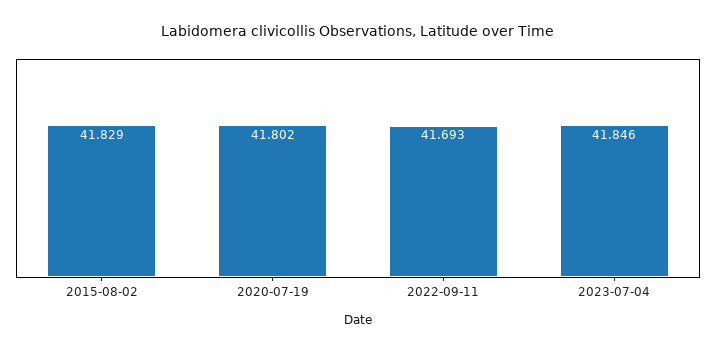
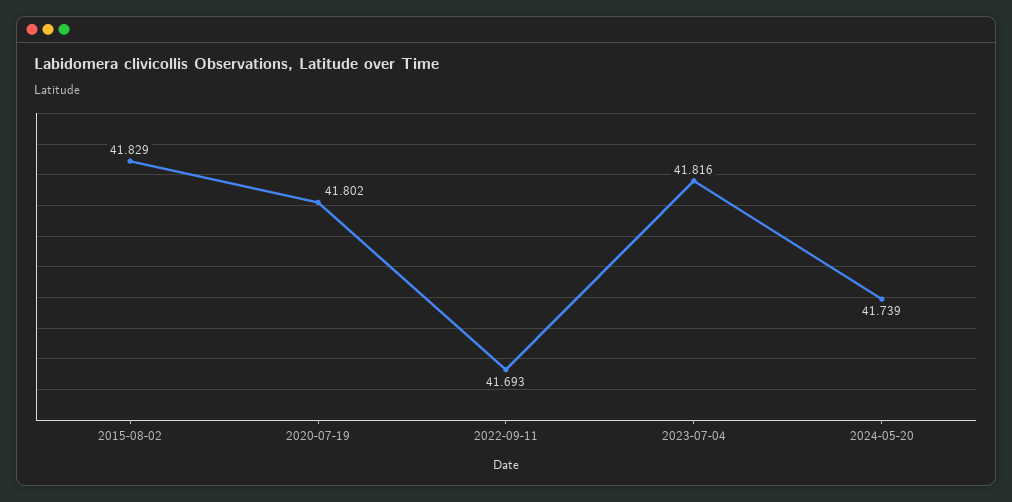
2023-07-04: 41.846 -> 41.816
2024-05-20: none -> 41.739

